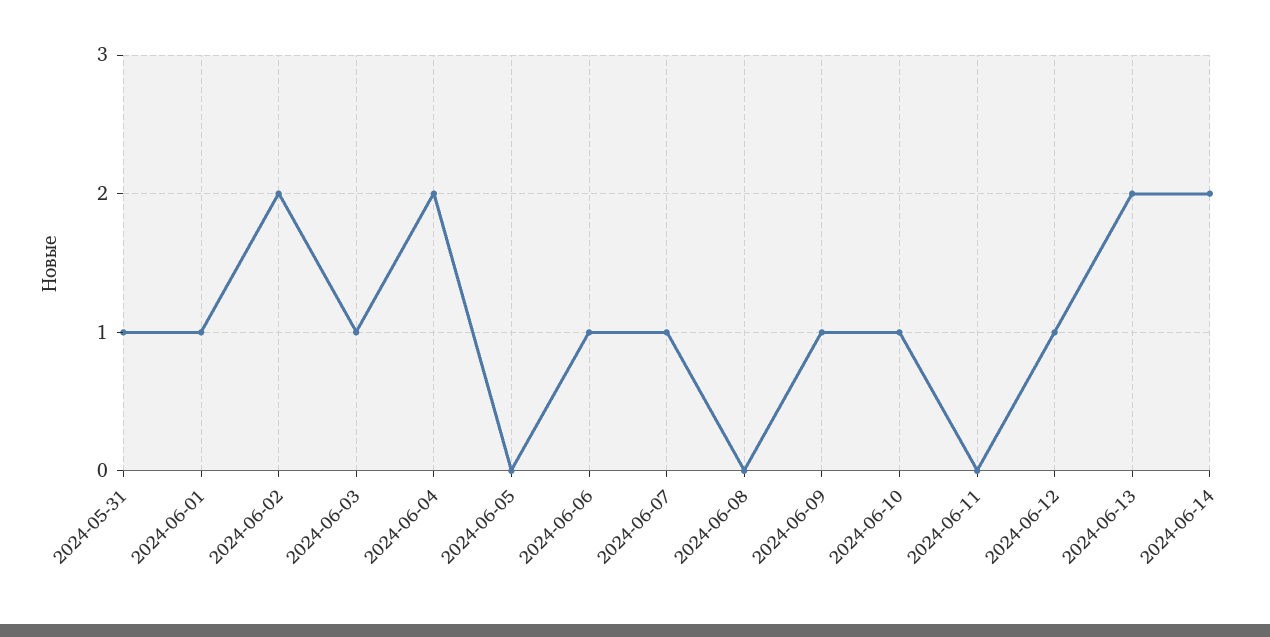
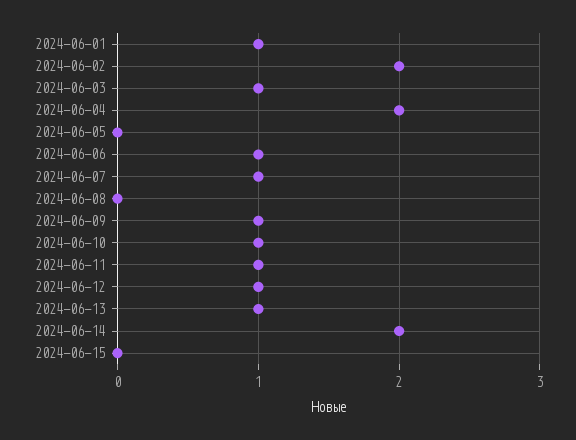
2024-05-31: 1 -> none
2024-06-11: 0 -> 1
2024-06-13: 2 -> 1
2024-06-15: none -> 0

